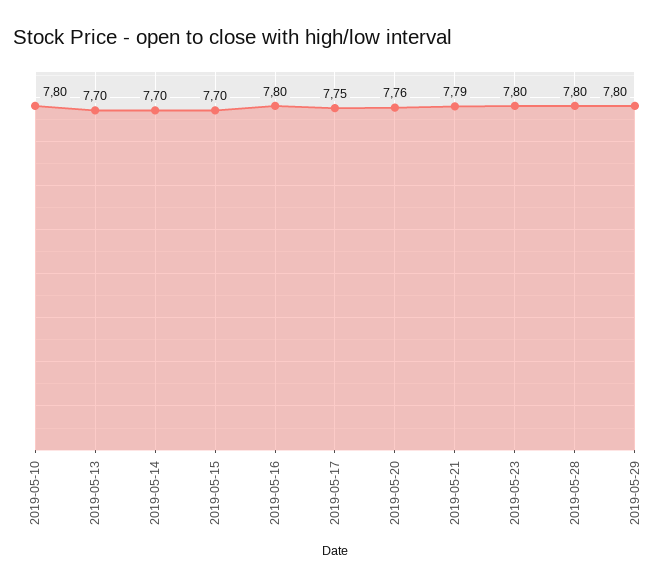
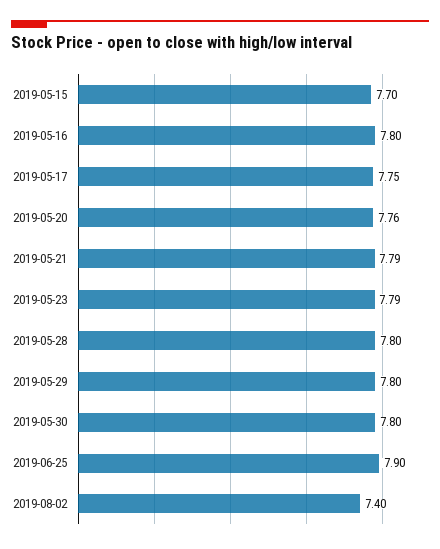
2019-05-10: 7.8 -> none
2019-05-13: 7.7 -> none
2019-05-14: 7.7 -> none
2019-05-23: 7.8 -> 7.79
2019-05-30: none -> 7.8
2019-06-25: none -> 7.9
2019-08-02: none -> 7.4

